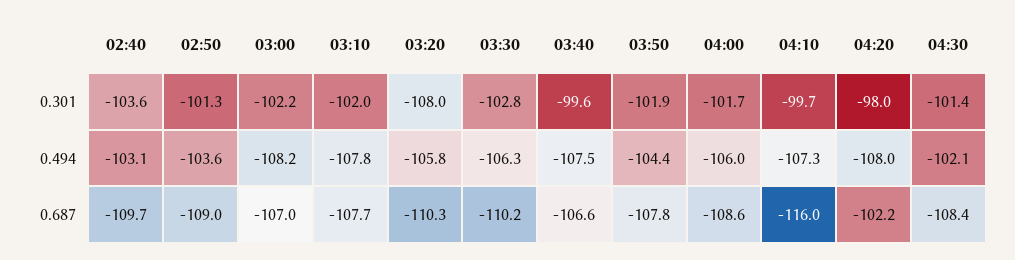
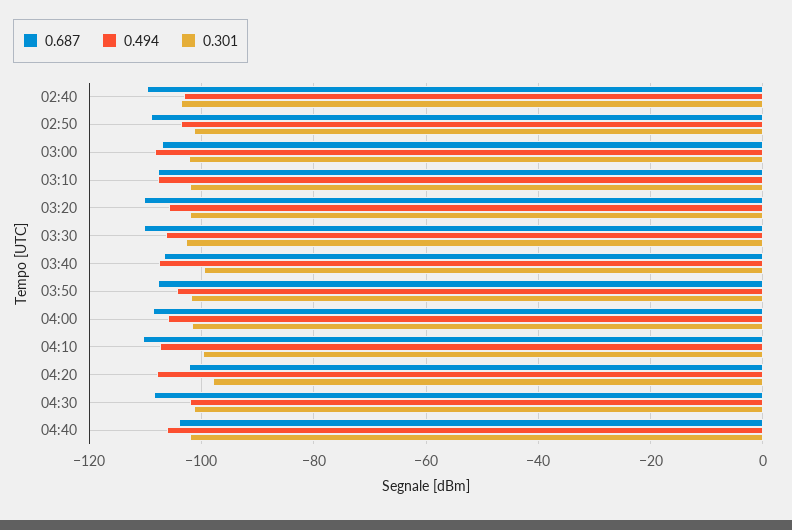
0.301, 03:20: -108 -> -102
0.687, 04:10: -116 -> -110
0.687, 04:40: none -> -104
0.494, 04:40: none -> -106
0.301, 04:40: none -> -102

